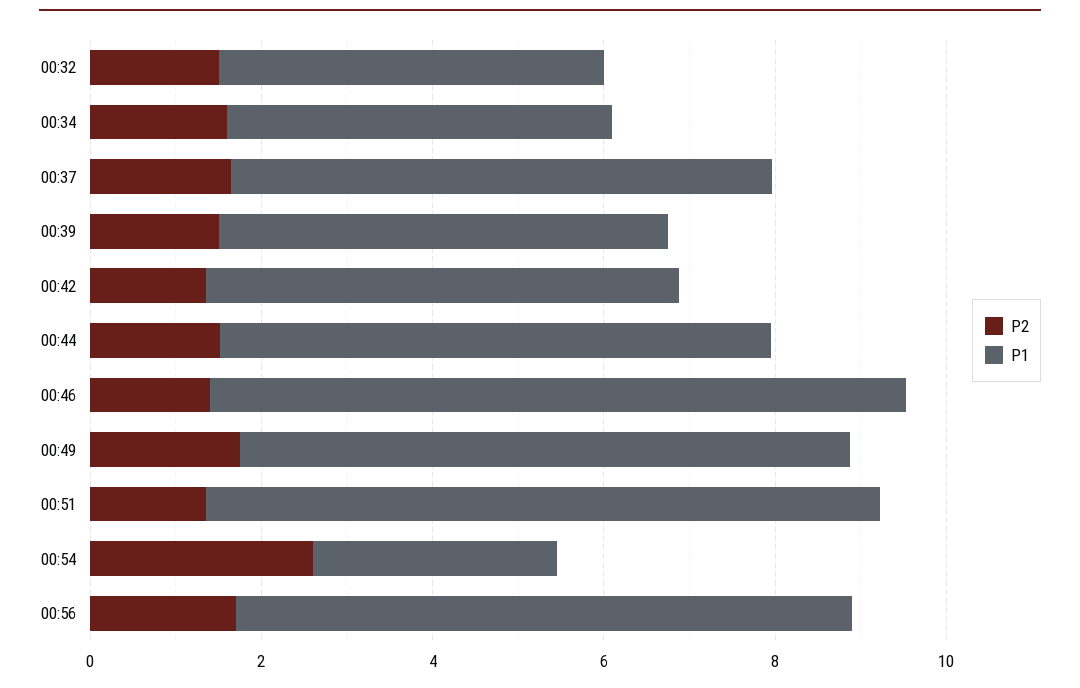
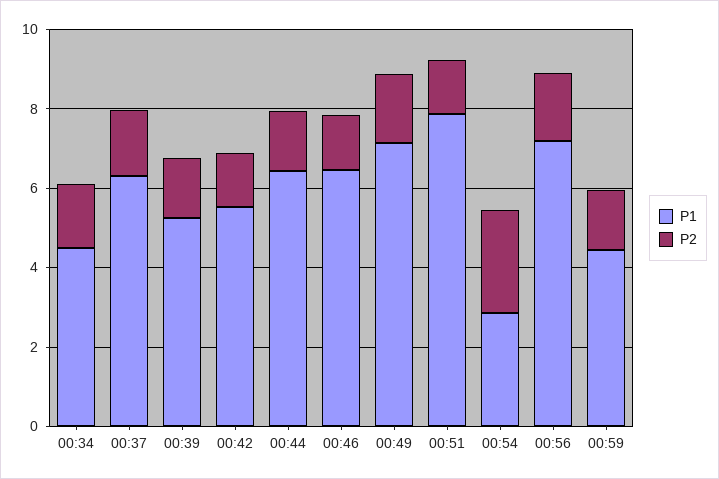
P2, 00:32: 1.5 -> none
P1, 00:32: 4.5 -> none
P1, 00:46: 8 -> 6.5
P1, 00:59: none -> 4.5
P2, 00:59: none -> 1.5

